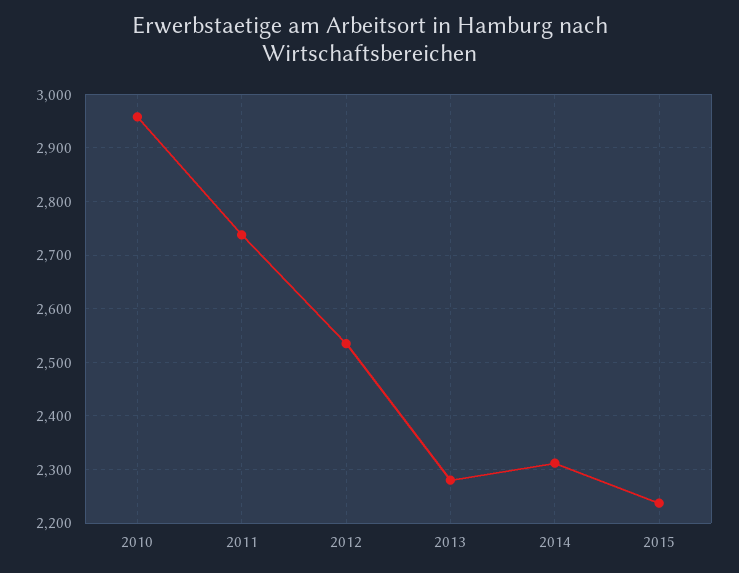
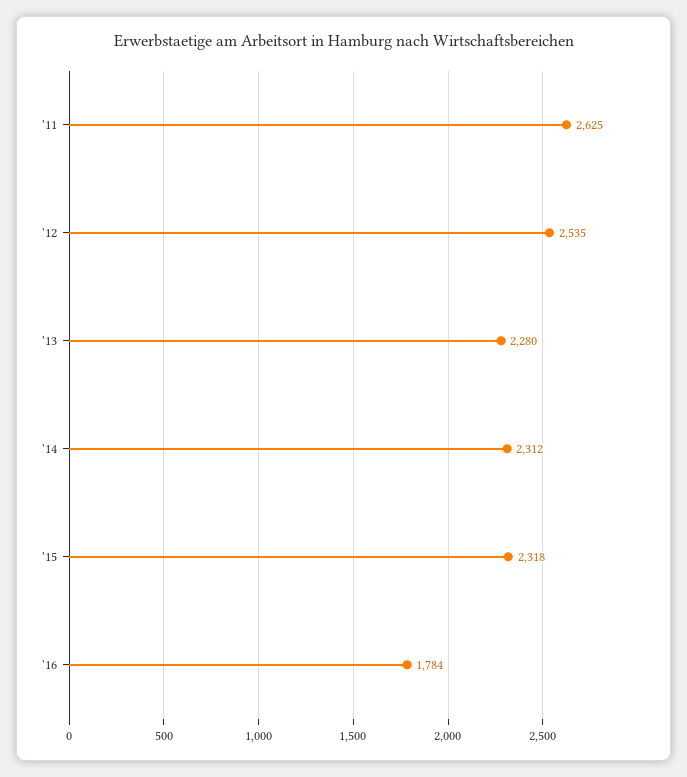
2010: 2960 -> none
2011: 2740 -> 2625
2015: 2240 -> 2318
'16: none -> 1784

